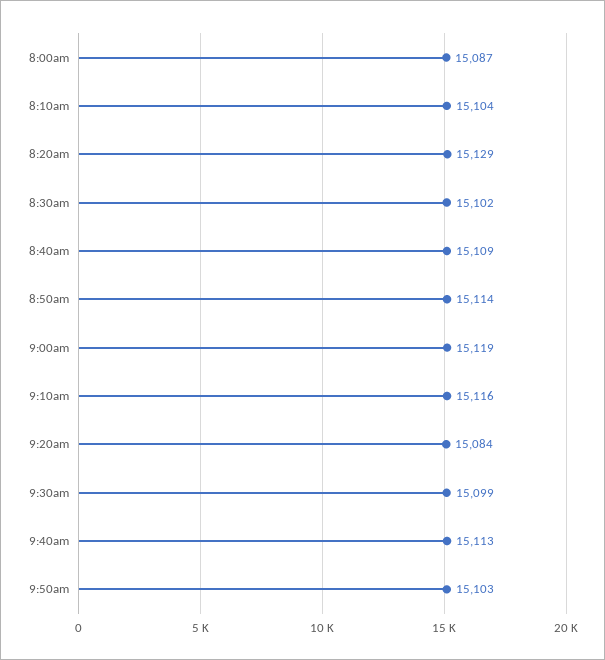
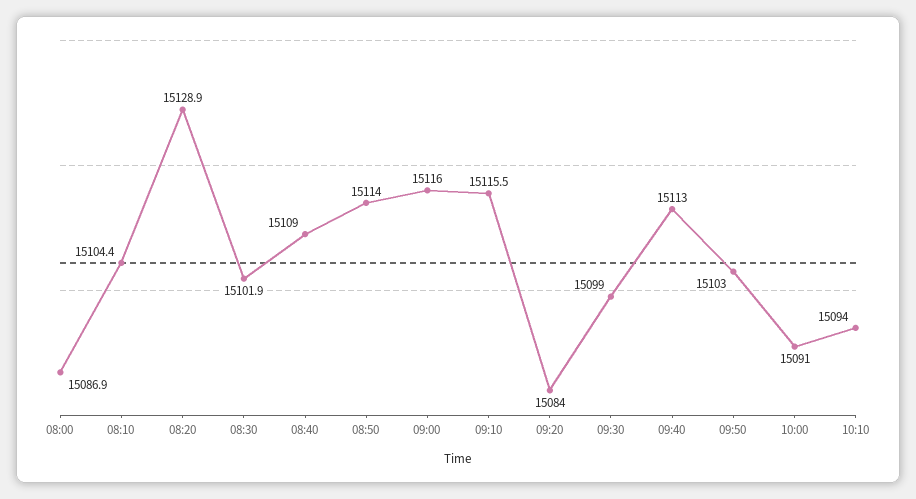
9:00am: 15119 -> 15116
10:00: none -> 15091
10:10: none -> 15094

